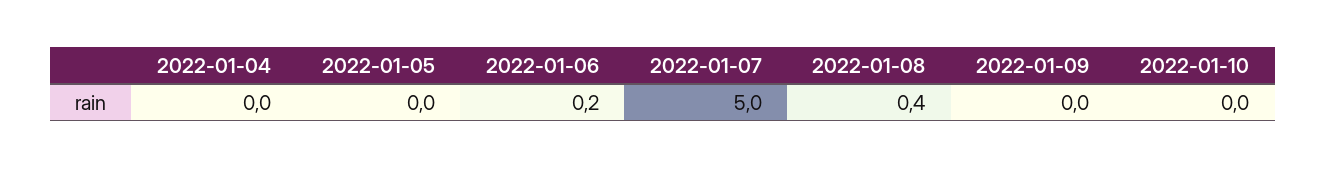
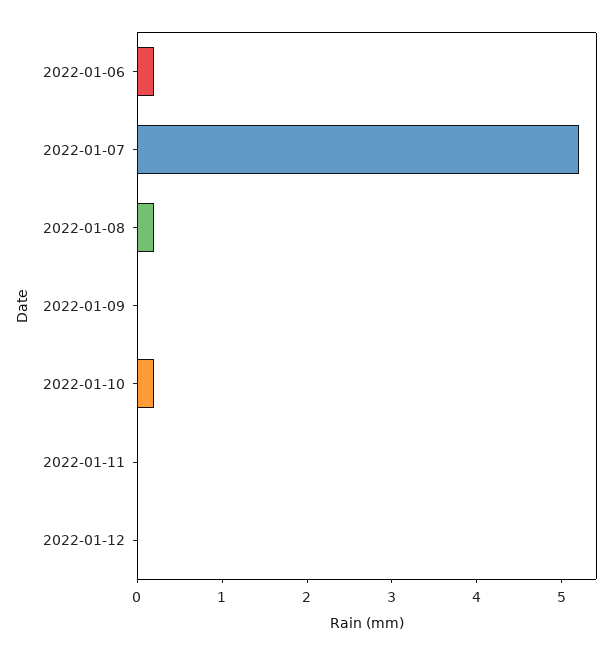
2022-01-04: 0 -> none
2022-01-05: 0 -> none
2022-01-07: 5 -> 5.2
2022-01-08: 0.4 -> 0.2
2022-01-10: 0 -> 0.2
2022-01-11: none -> 0
2022-01-12: none -> 0

